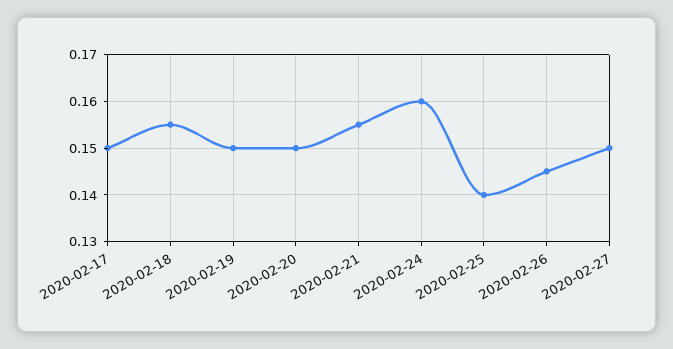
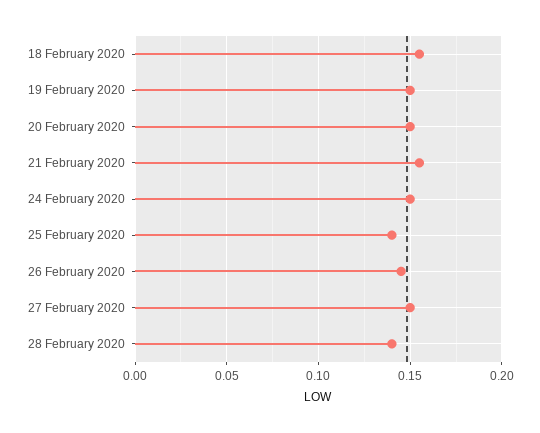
2020-02-17: 0.15 -> none
2020-02-24: 0.16 -> 0.15
28 February 2020: none -> 0.14

